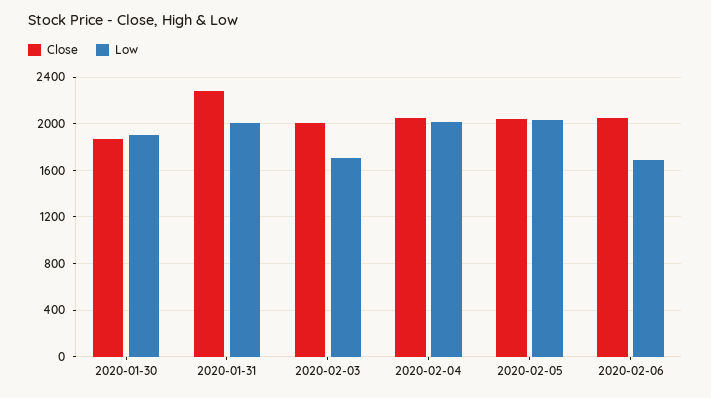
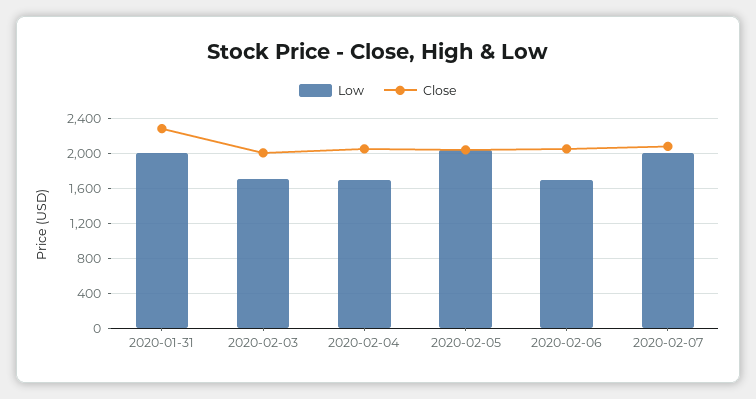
Close, 2020-01-30: 1900 -> none
Low, 2020-01-30: 1900 -> none
Low, 2020-02-04: 2000 -> 1700
Low, 2020-02-07: none -> 2000
Close, 2020-02-07: none -> 2100

